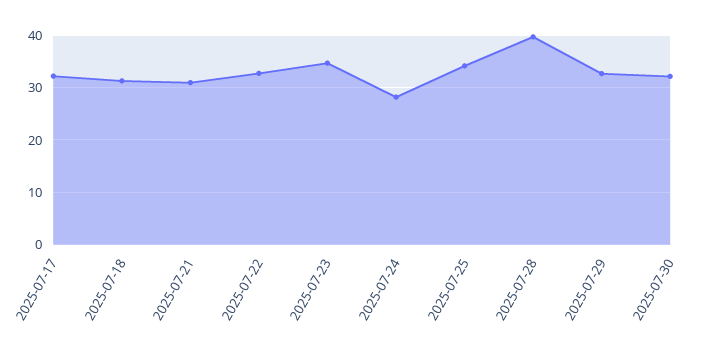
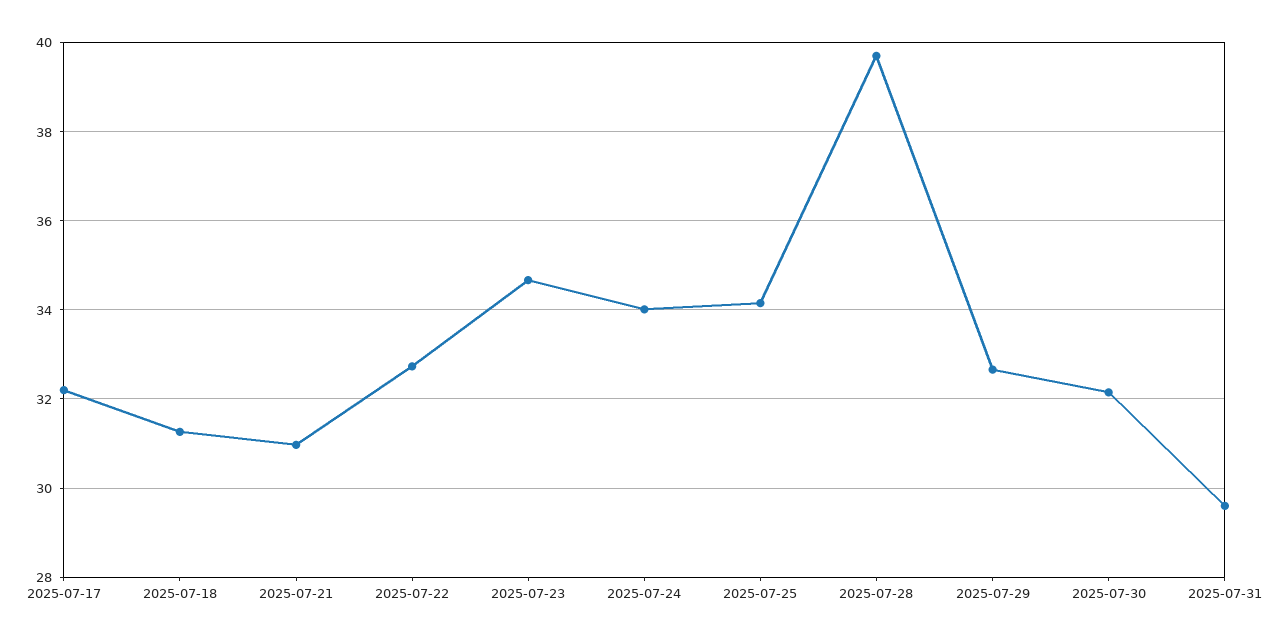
2025-07-24: 28 -> 34
2025-07-31: none -> 29.6

